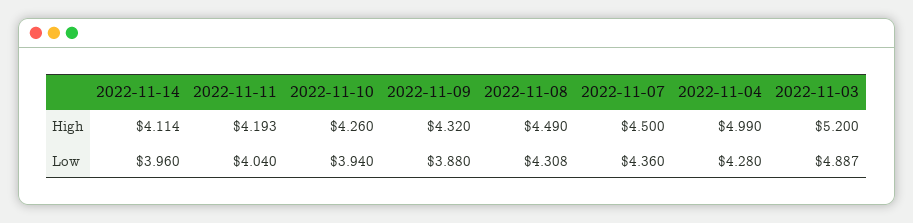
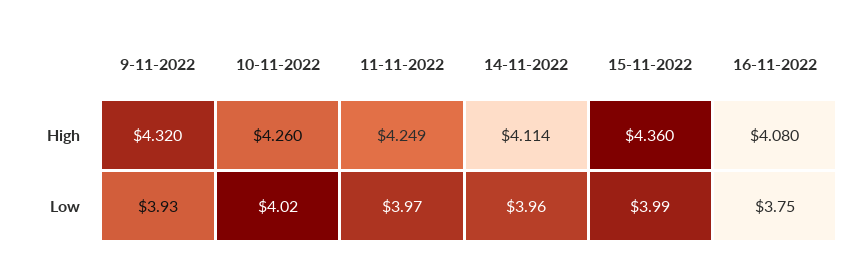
2022-11-11, High: 4.193 -> 4.249
2022-11-08, High: 4.49 -> none
2022-11-07, High: 4.5 -> none
2022-11-04, High: 4.99 -> none
2022-11-03, High: 5.2 -> none
2022-11-11, Low: 4.04 -> 3.97
2022-11-10, Low: 3.94 -> 4.02
2022-11-09, Low: 3.88 -> 3.93
2022-11-08, Low: 4.308 -> none
2022-11-07, Low: 4.36 -> none
2022-11-04, Low: 4.28 -> none
2022-11-03, Low: 4.887 -> none
15-11-2022, High: none -> 4.36
16-11-2022, High: none -> 4.08
15-11-2022, Low: none -> 3.99
16-11-2022, Low: none -> 3.75

